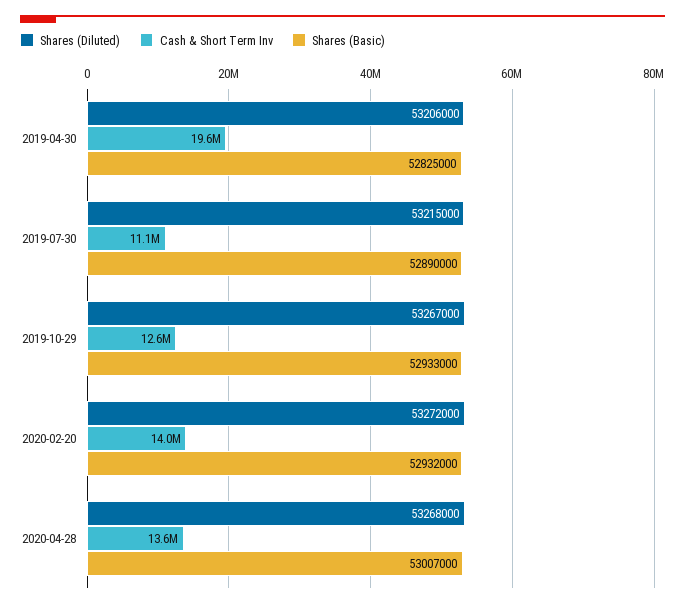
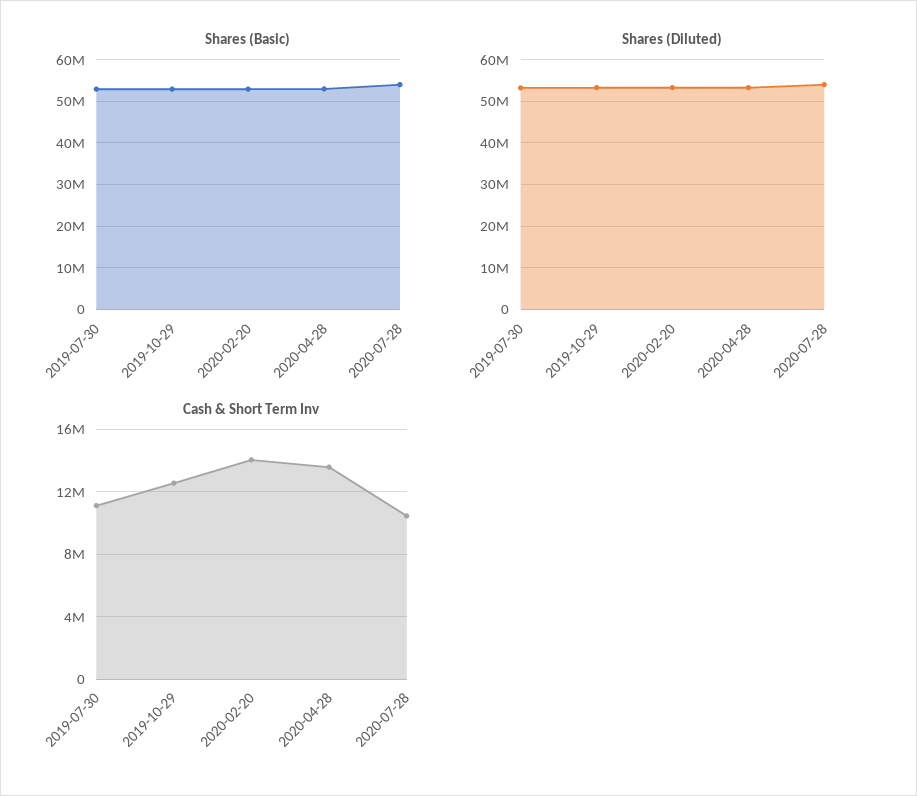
Shares (Diluted), 2019-04-30: 53206000 -> none
Cash & Short Term Inv, 2019-04-30: 19600000 -> none
Shares (Basic), 2019-04-30: 52825000 -> none
Shares (Basic), 2020-07-28: none -> 54000000
Shares (Diluted), 2020-07-28: none -> 54000000
Cash & Short Term Inv, 2020-07-28: none -> 10500000

